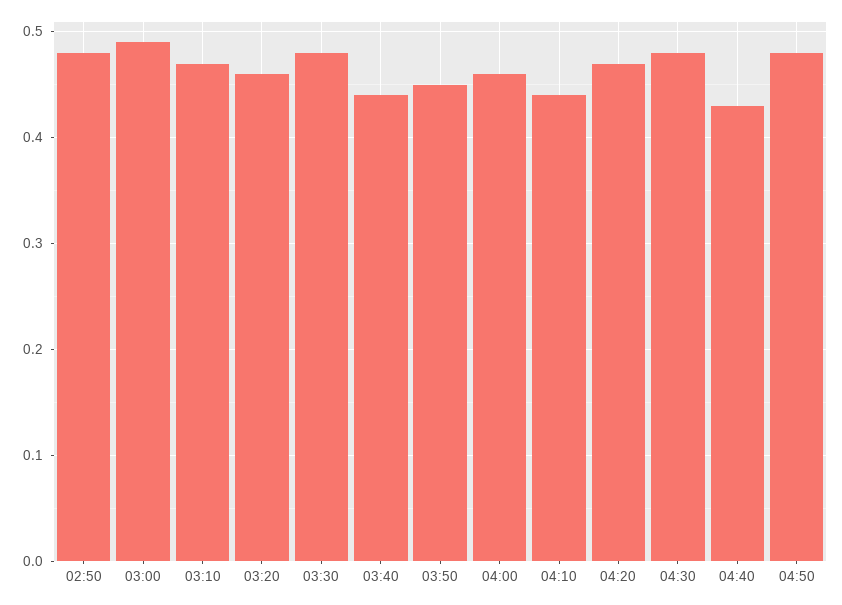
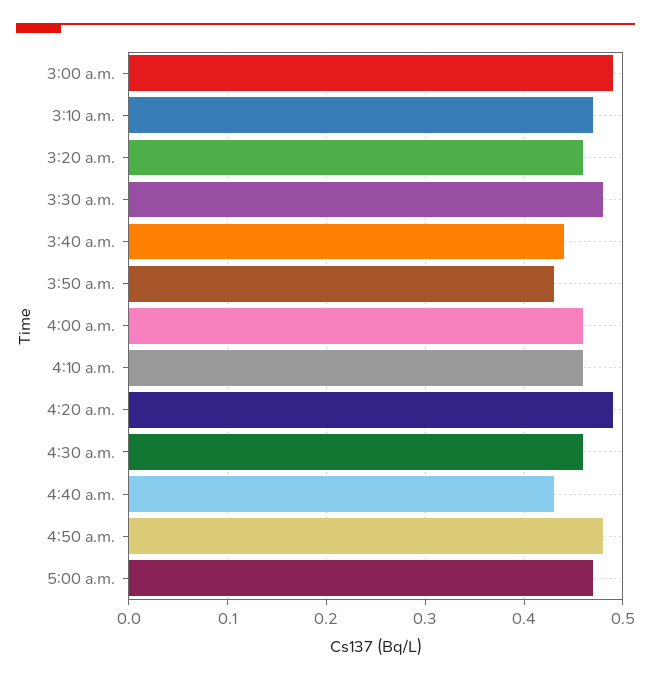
02:50: 0.48 -> none
03:50: 0.45 -> 0.43
04:10: 0.44 -> 0.46
04:20: 0.47 -> 0.49
04:30: 0.48 -> 0.46
5:00 a.m.: none -> 0.47

